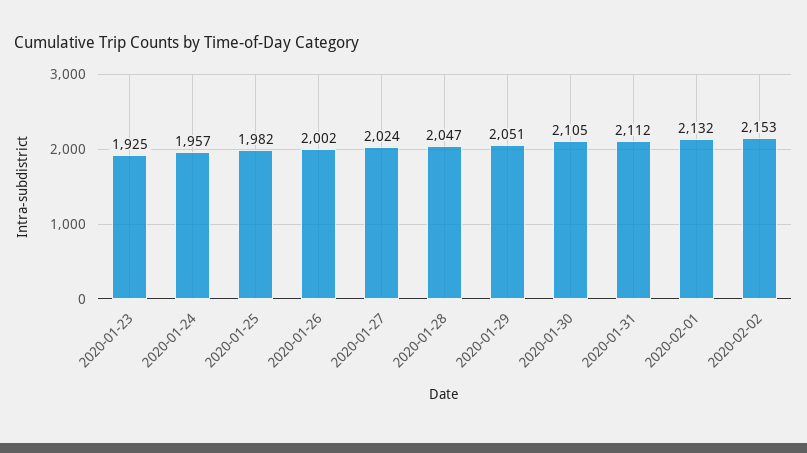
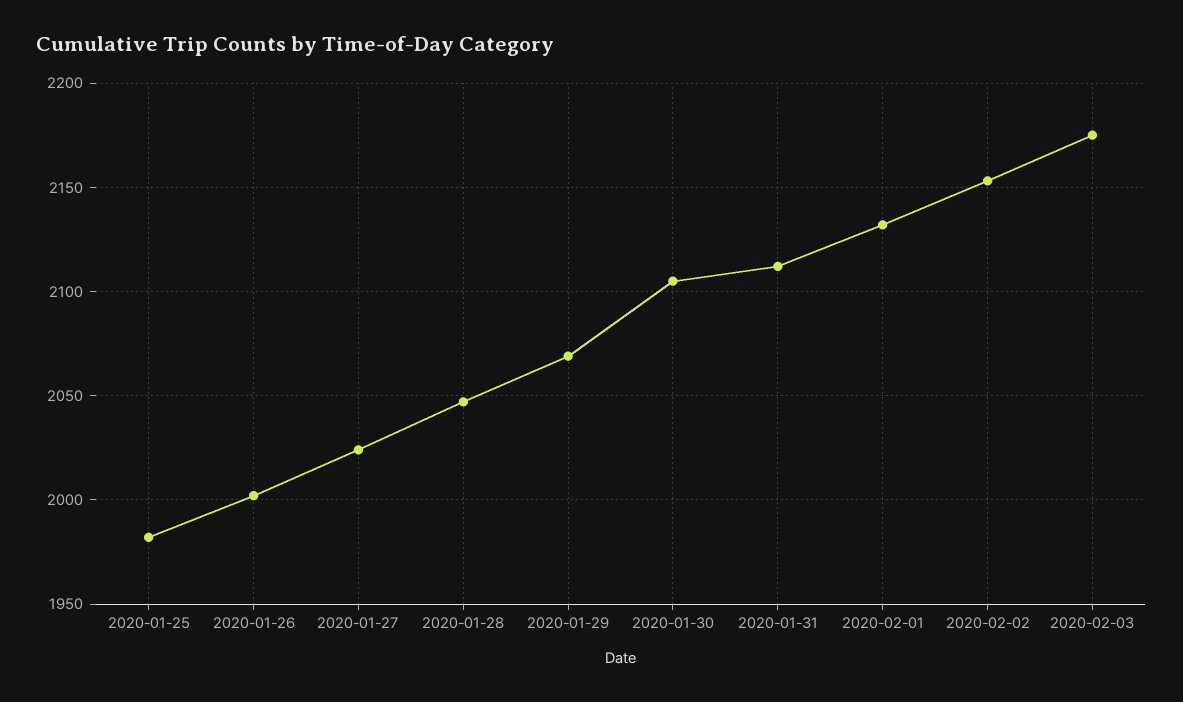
2020-01-23: 1925 -> none
2020-01-24: 1957 -> none
2020-01-29: 2051 -> 2070
2020-02-03: none -> 2175

